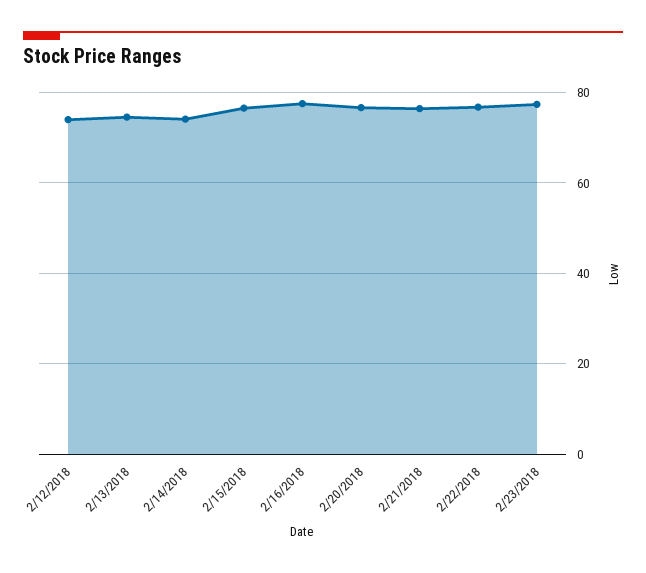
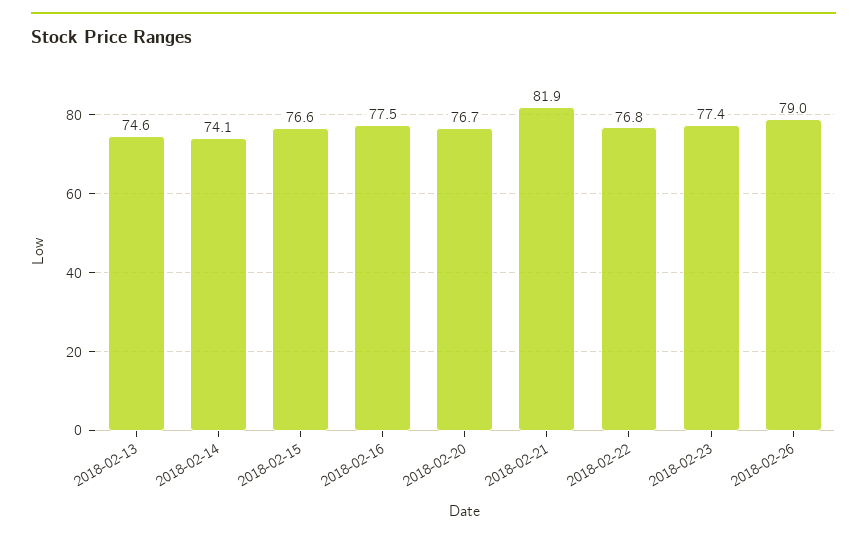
2/12/2018: 74 -> none
2/21/2018: 76 -> 81.9
2018-02-26: none -> 79

